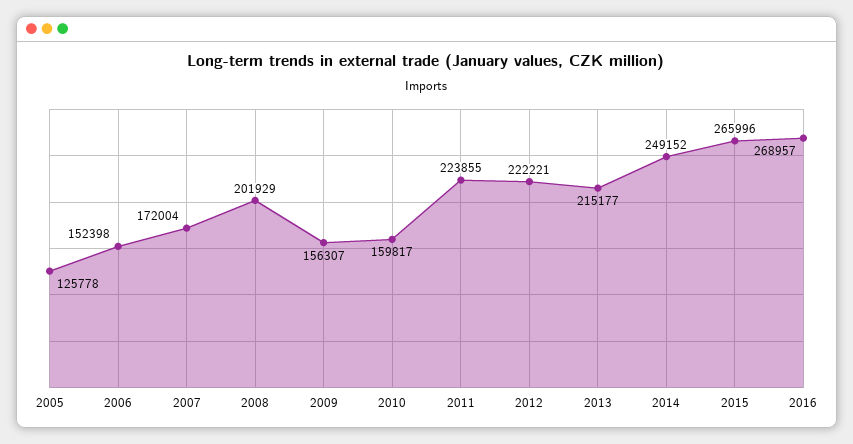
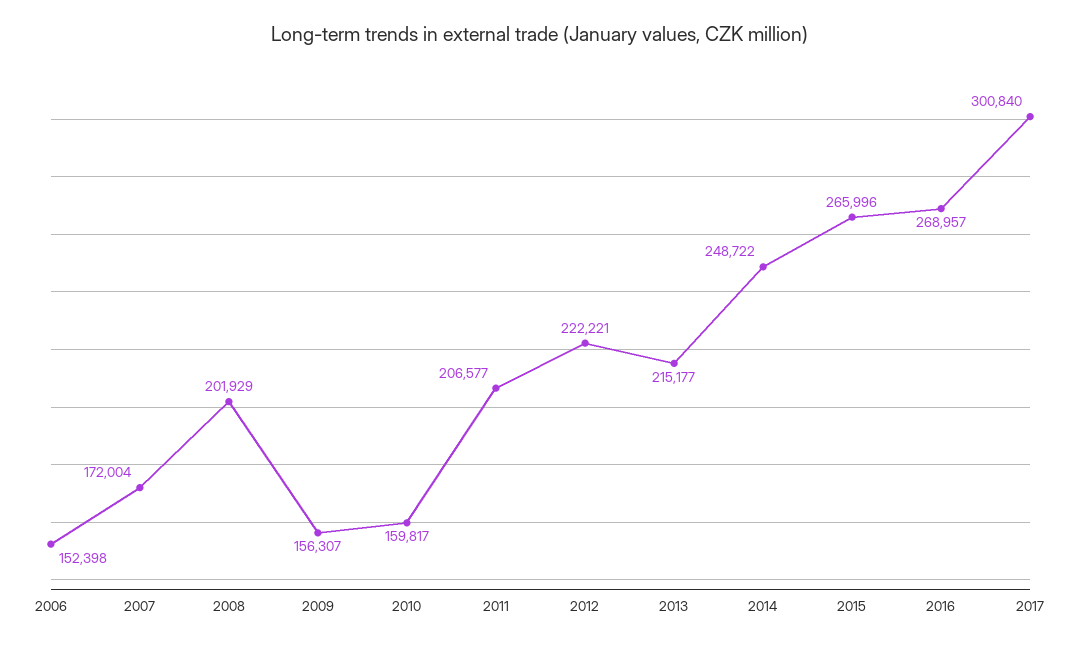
2005: 125778 -> none
2011: 223855 -> 206577
2014: 249152 -> 248722
2017: none -> 300840

